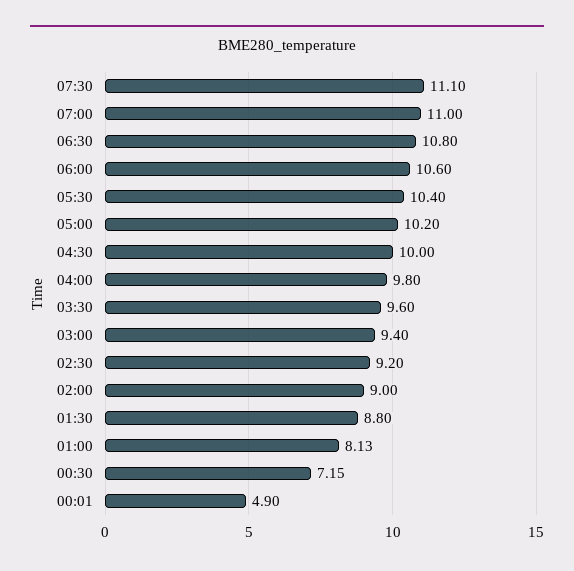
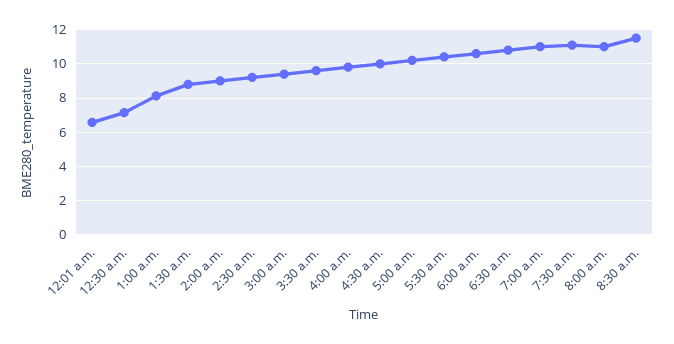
00:01: 4.9 -> 6.5
8:00 a.m.: none -> 11
8:30 a.m.: none -> 11.5

